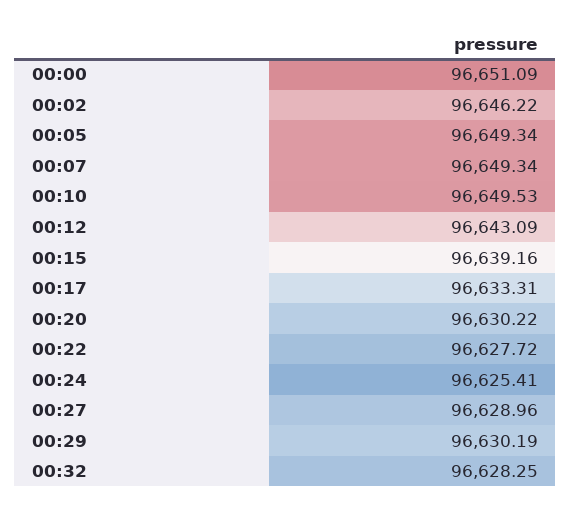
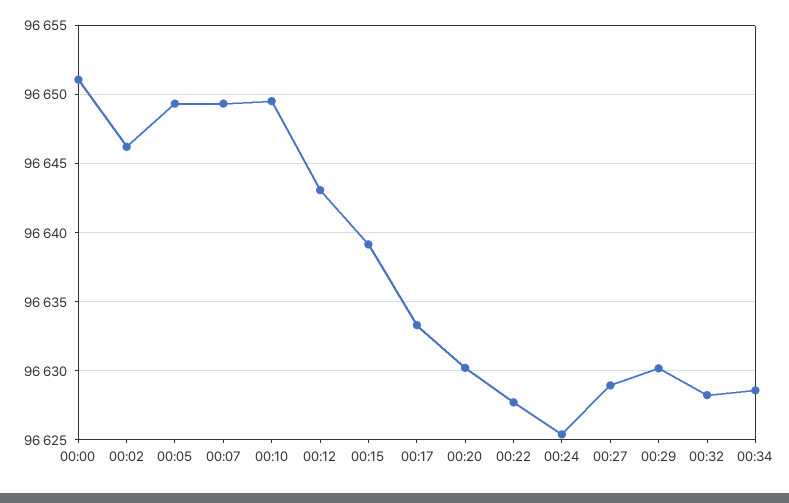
00:34: none -> 96628.5

